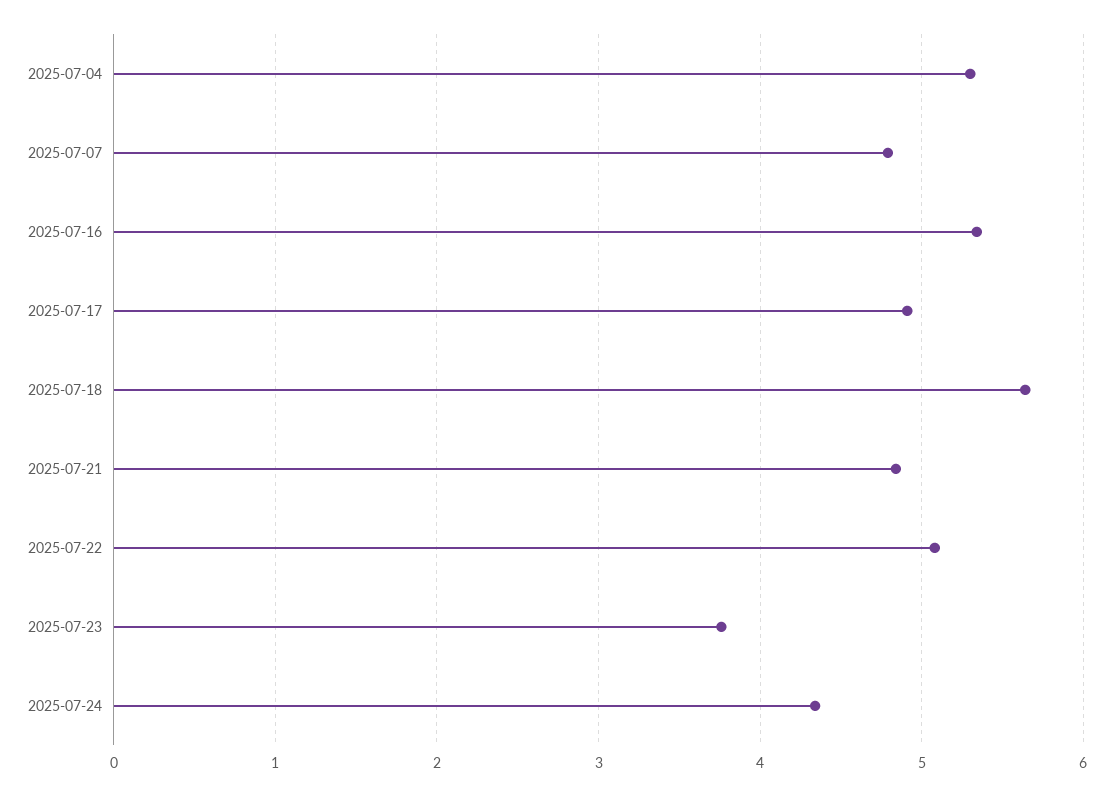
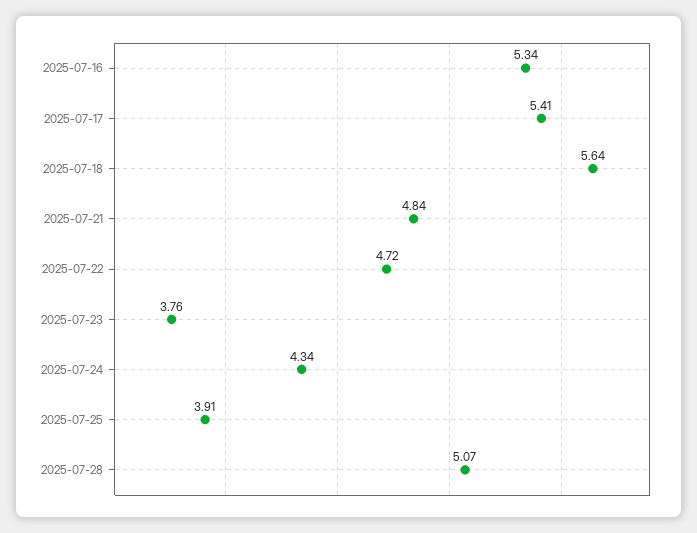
2025-07-04: 5.3 -> none
2025-07-07: 4.8 -> none
2025-07-17: 4.9 -> 5.41
2025-07-22: 5.1 -> 4.72
2025-07-25: none -> 3.91
2025-07-28: none -> 5.07

